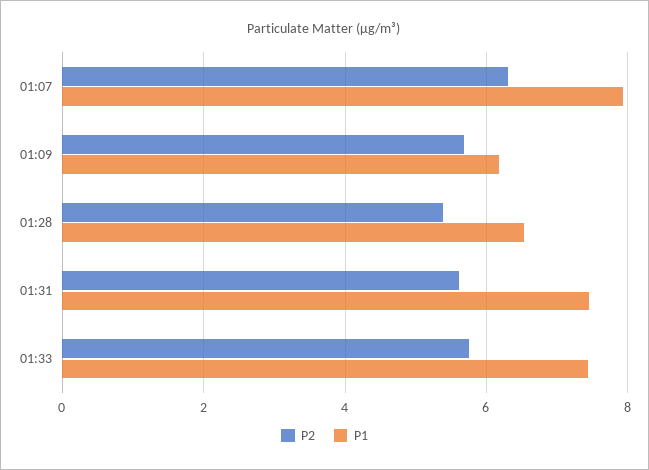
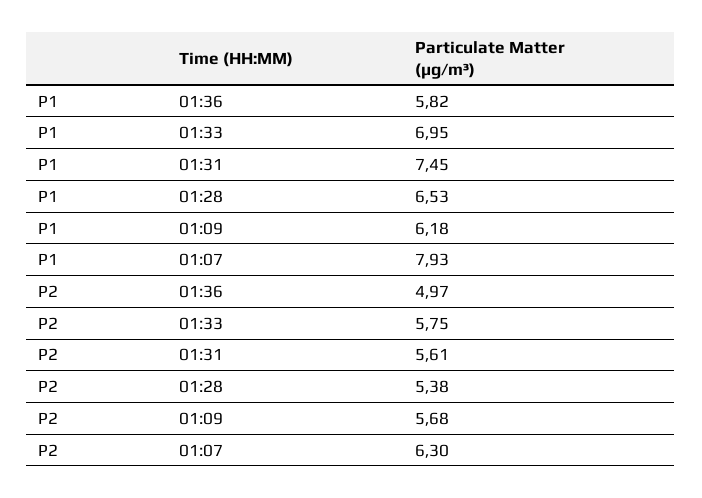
P1, 01:33: 7.4 -> 6.95
P1, 01:36: none -> 5.82
P2, 01:36: none -> 4.97

